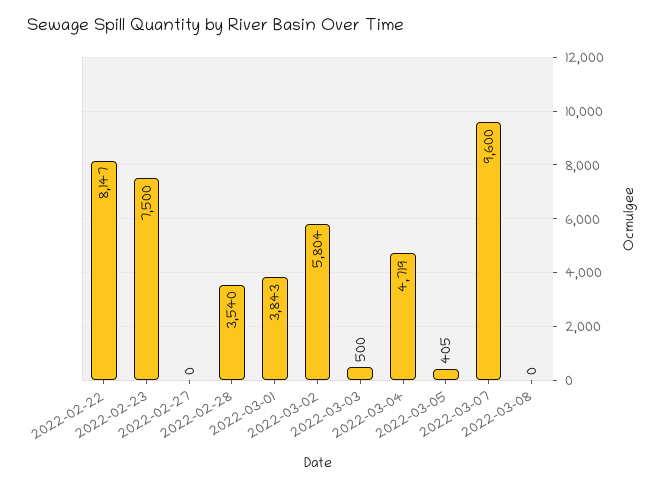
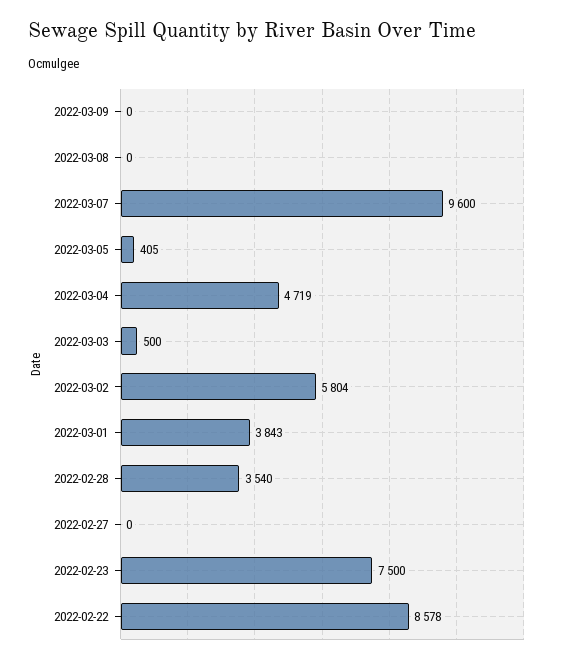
2022-02-22: 8147 -> 8578
2022-03-09: none -> 0

